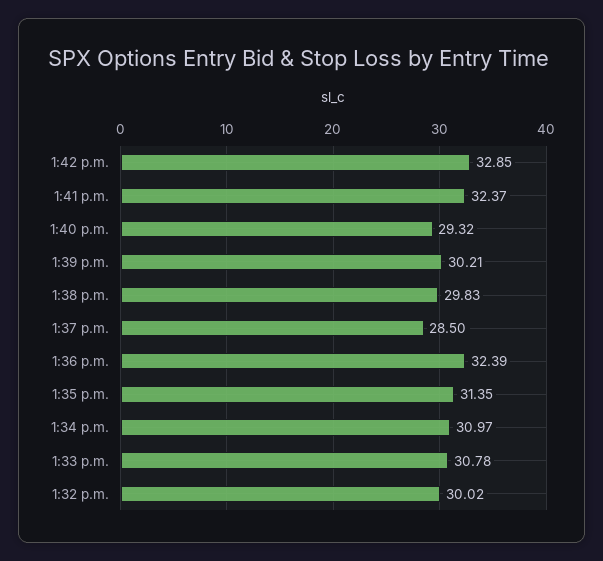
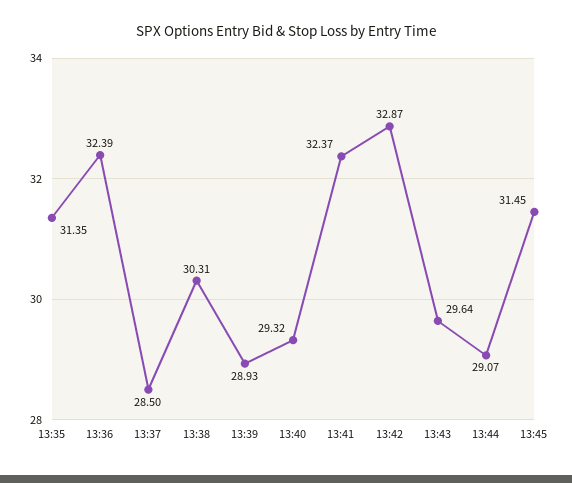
1:42 p.m.: 32.85 -> 32.87
1:39 p.m.: 30.21 -> 28.93
1:38 p.m.: 29.83 -> 30.31
1:34 p.m.: 30.97 -> none
1:33 p.m.: 30.78 -> none
1:32 p.m.: 30.02 -> none
13:43: none -> 29.64
13:44: none -> 29.07
13:45: none -> 31.45

